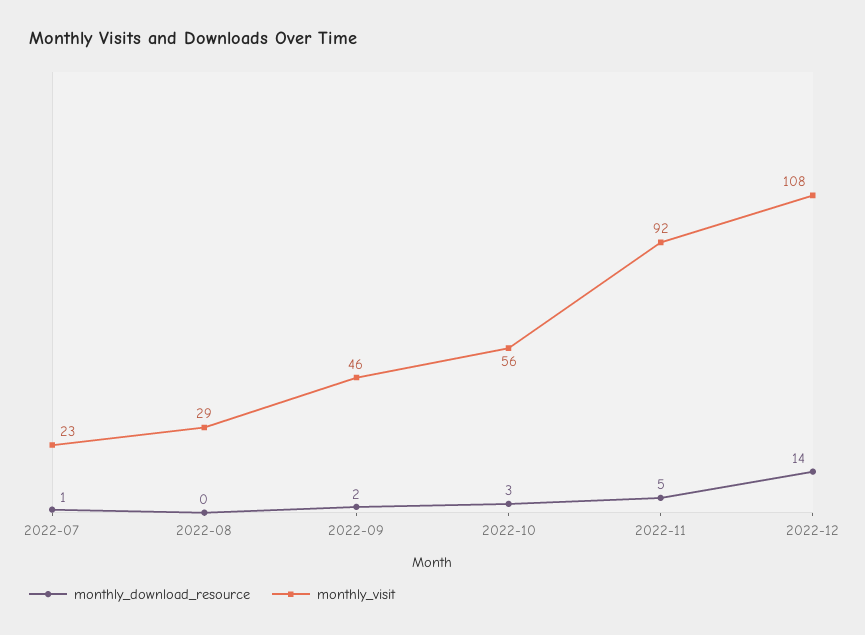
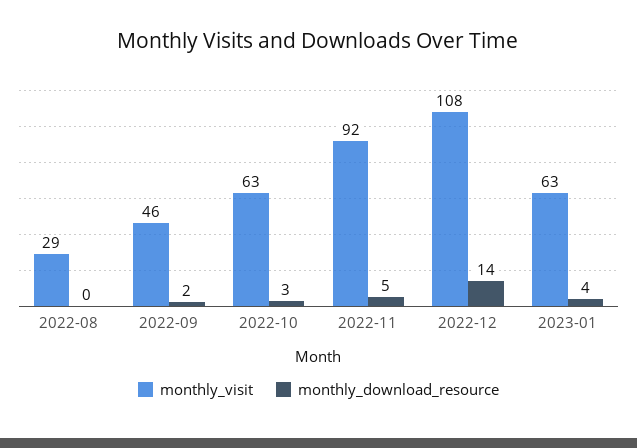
monthly_download_resource, 2022-07: 1 -> none
monthly_visit, 2022-07: 23 -> none
monthly_visit, 2022-10: 56 -> 63
monthly_visit, 2023-01: none -> 63
monthly_download_resource, 2023-01: none -> 4

